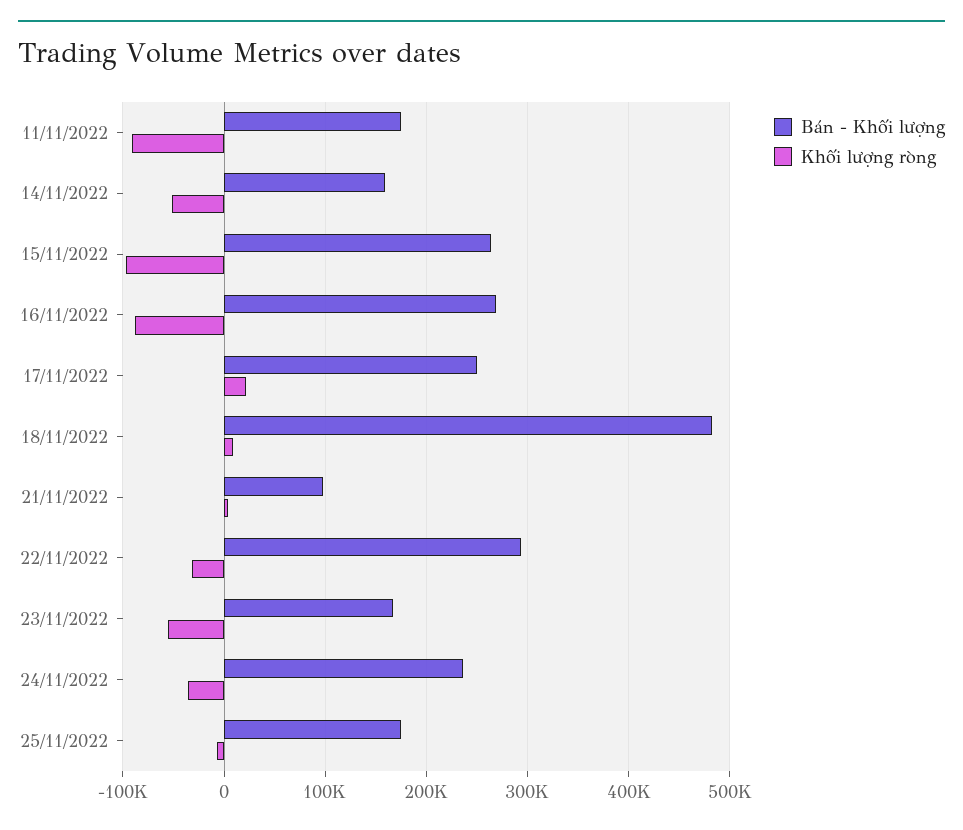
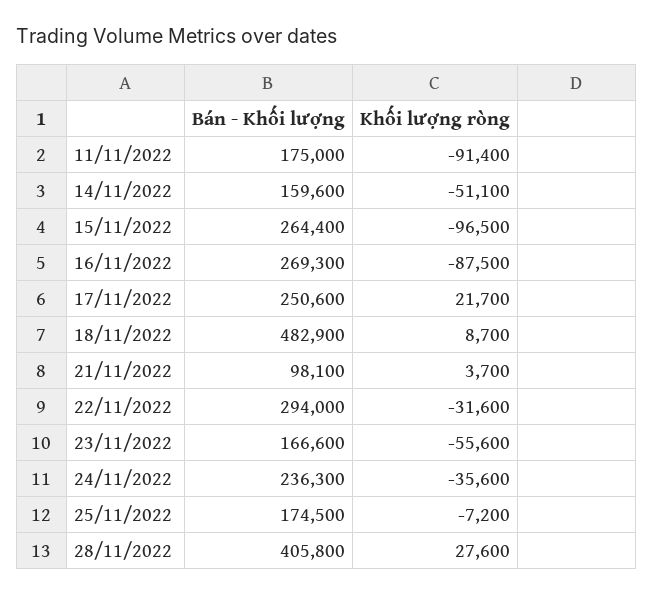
Bán - Khối lượng, 28/11/2022: none -> 405800
Khối lượng ròng, 28/11/2022: none -> 27600

